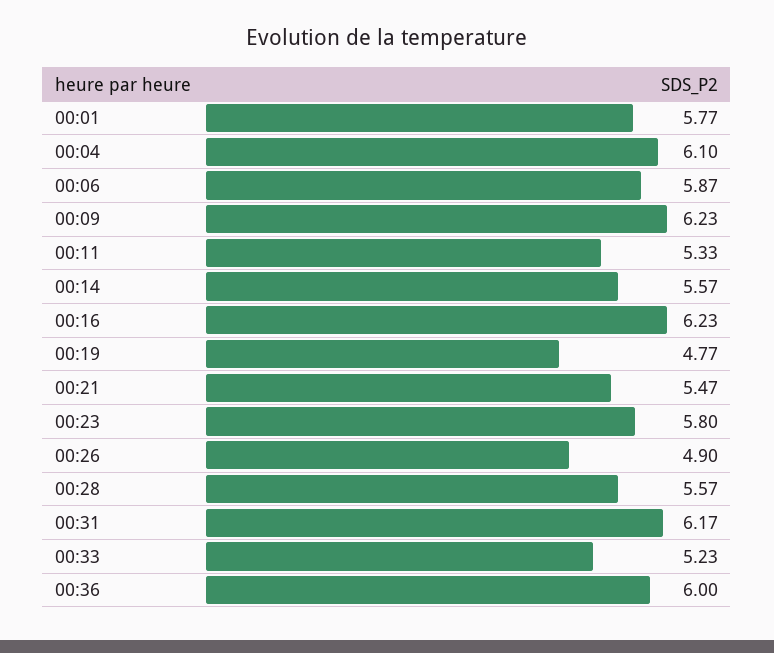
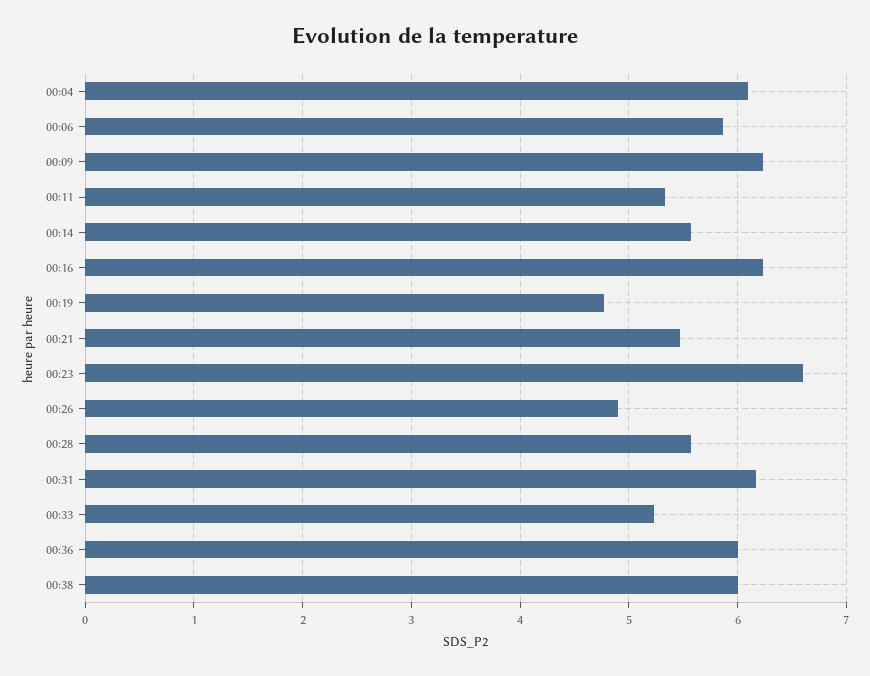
00:01: 5.77 -> none
00:23: 5.8 -> 6.6
00:38: none -> 6

